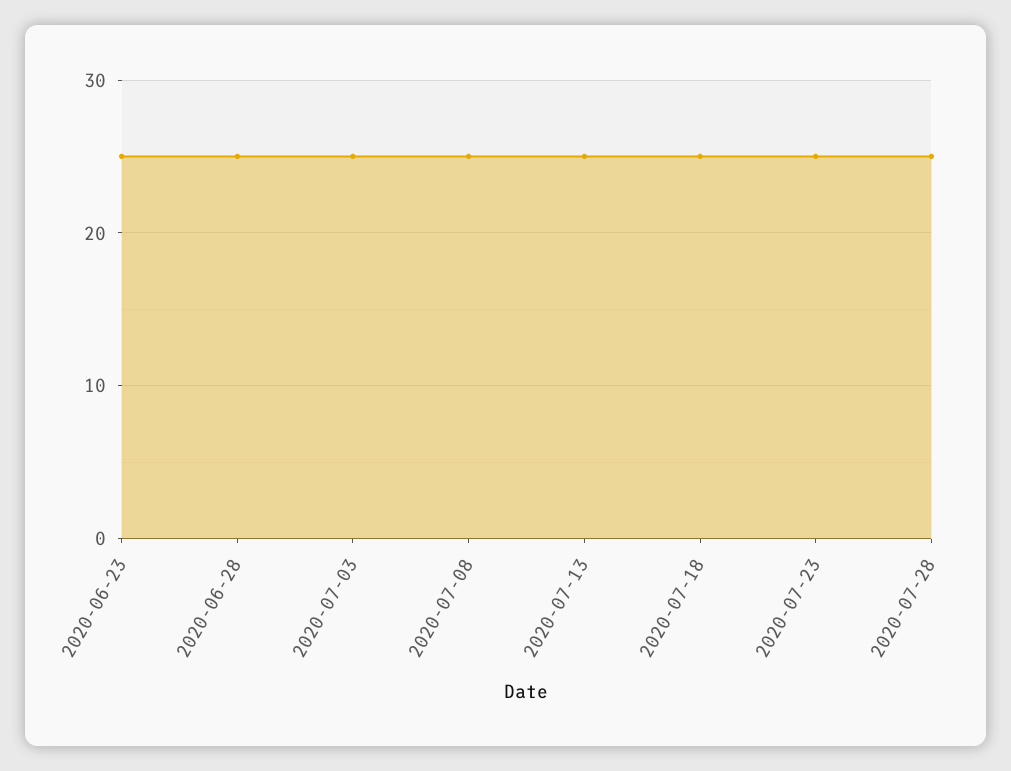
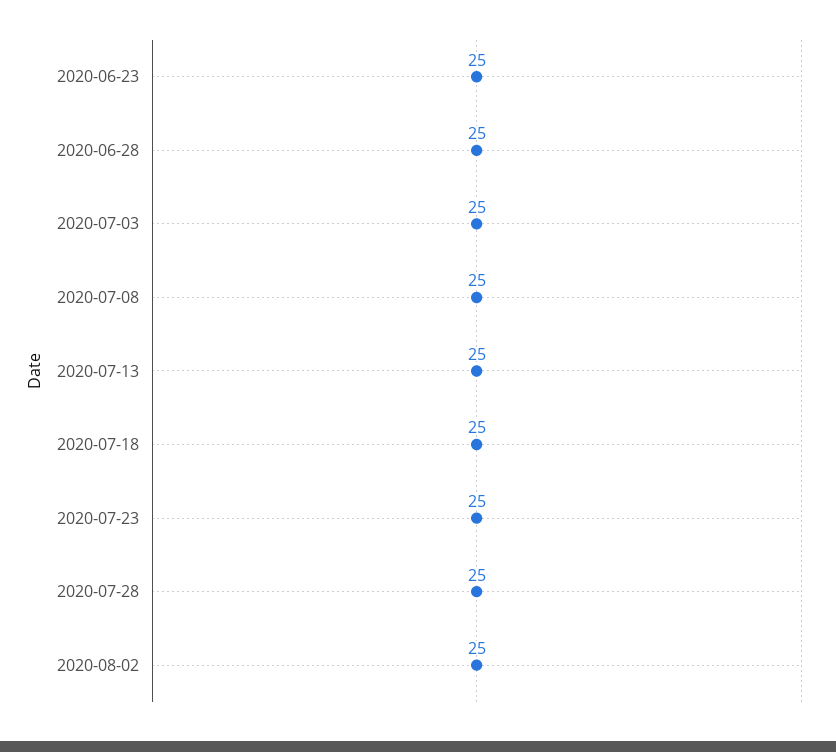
2020-08-02: none -> 25

